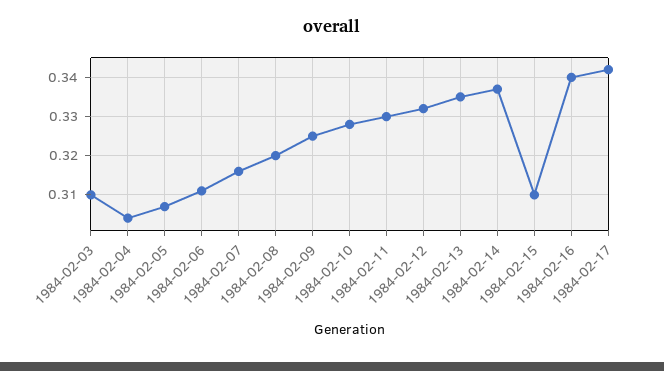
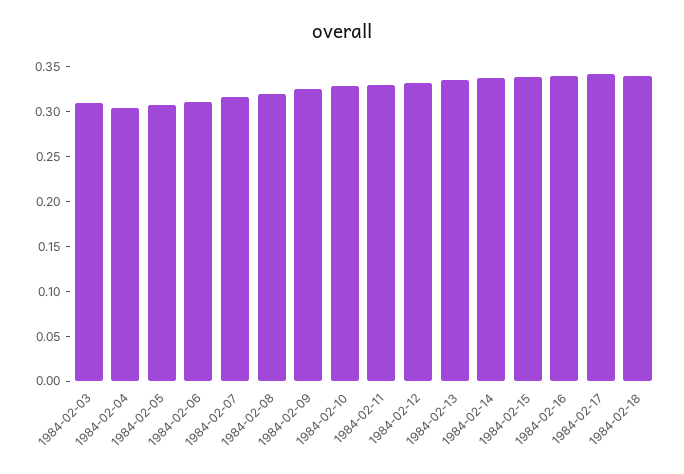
1984-02-15: 0.31 -> 0.34
1984-02-18: none -> 0.34

